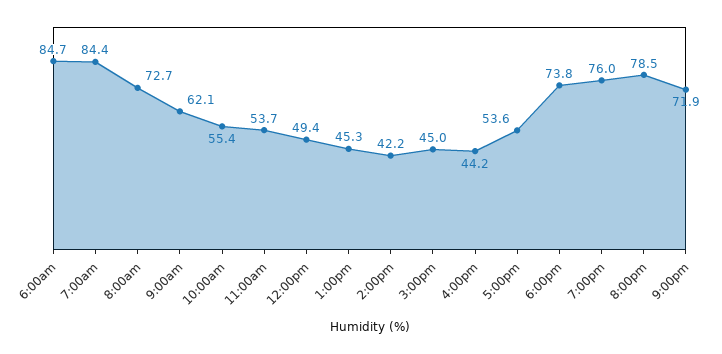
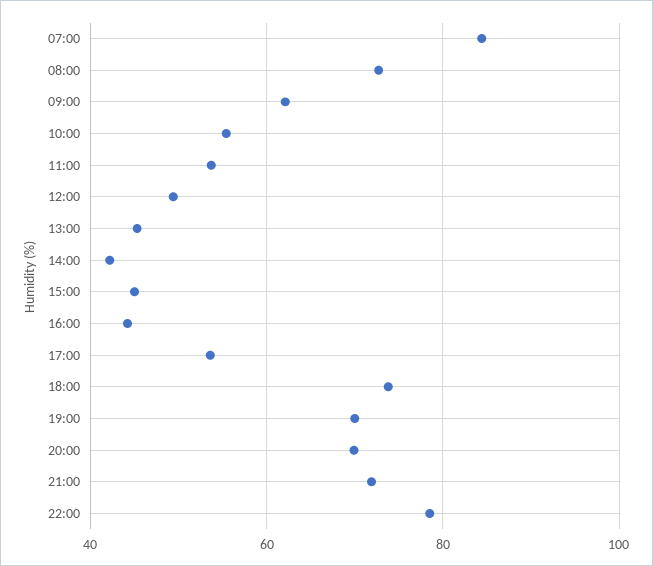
6:00am: 84.7 -> none
7:00pm: 76 -> 70
8:00pm: 78.5 -> 70
22:00: none -> 78

